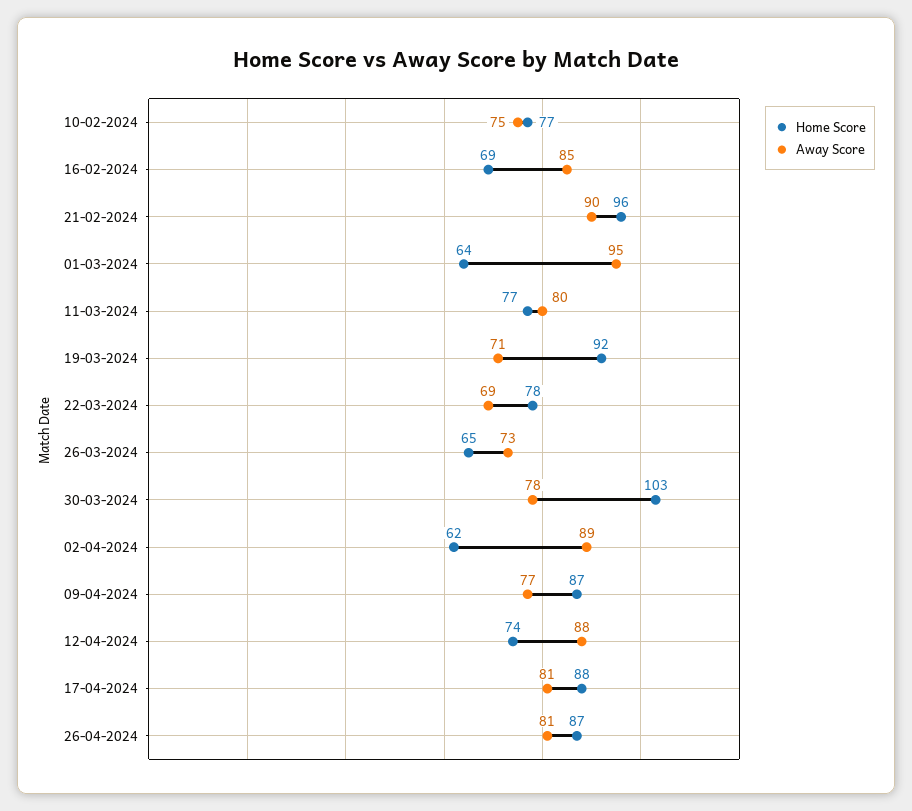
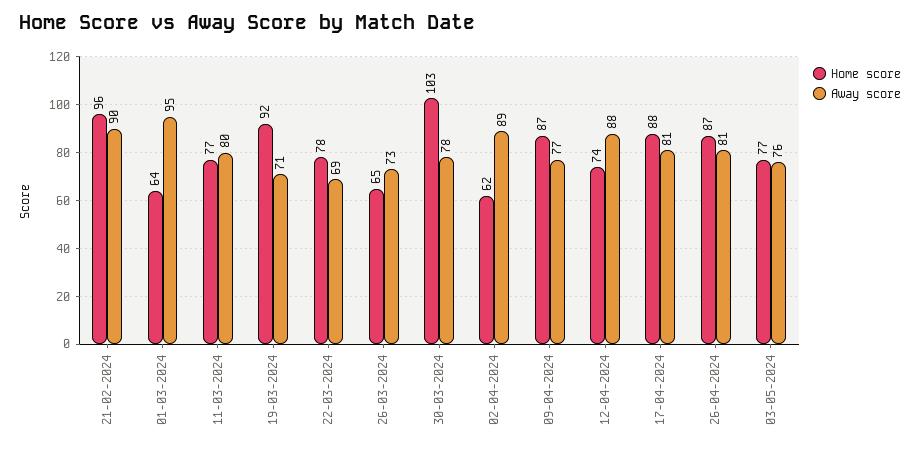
Home Score, 10-02-2024: 77 -> none
Away Score, 10-02-2024: 75 -> none
Home Score, 16-02-2024: 69 -> none
Away Score, 16-02-2024: 85 -> none
Home Score, 03-05-2024: none -> 77
Away Score, 03-05-2024: none -> 76

